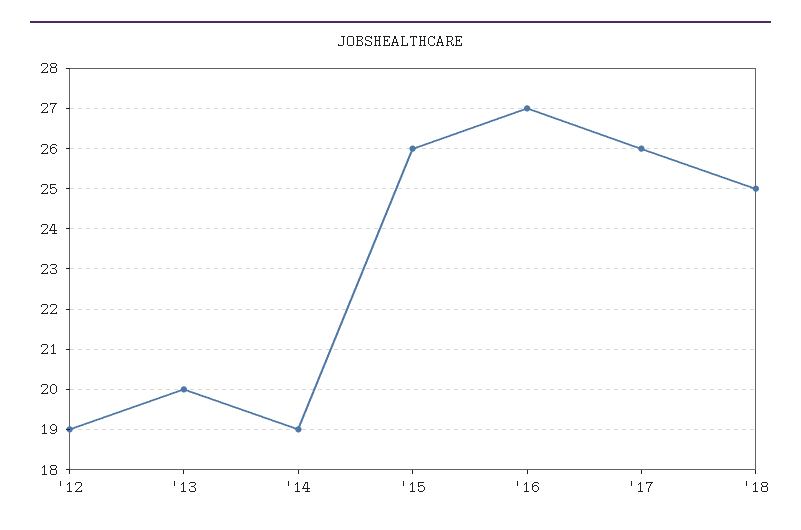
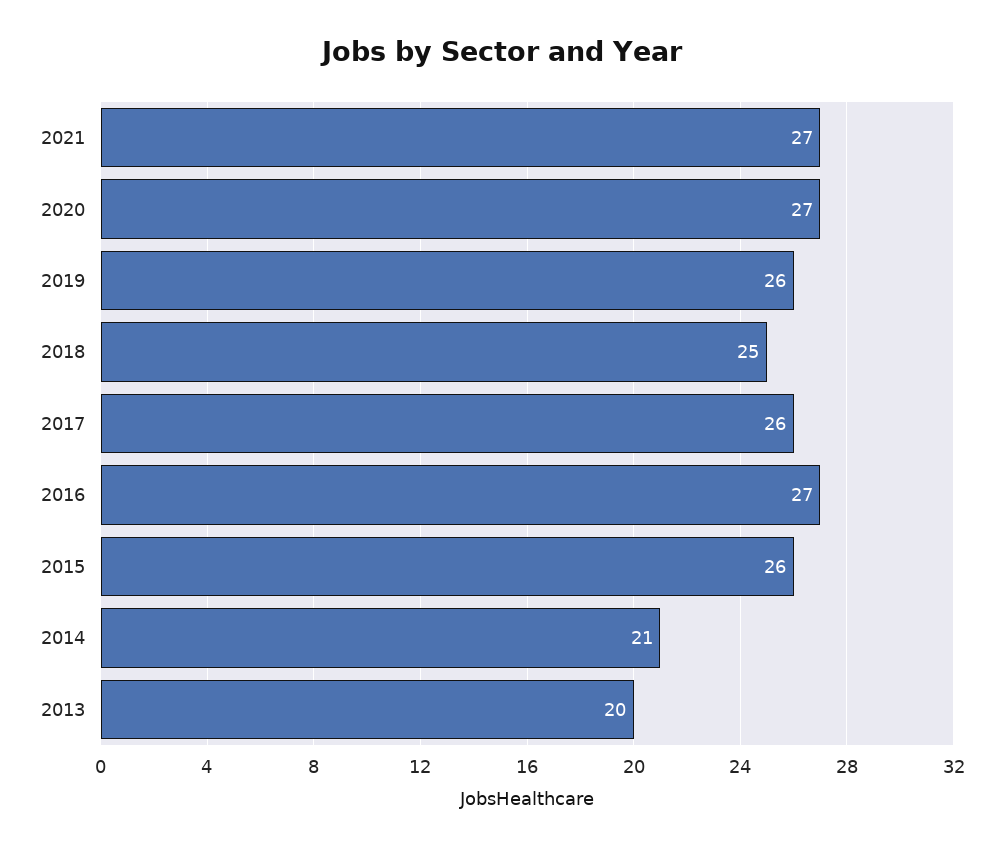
'12: 19 -> none
'14: 19 -> 21
2021: none -> 27
2020: none -> 27
2019: none -> 26

